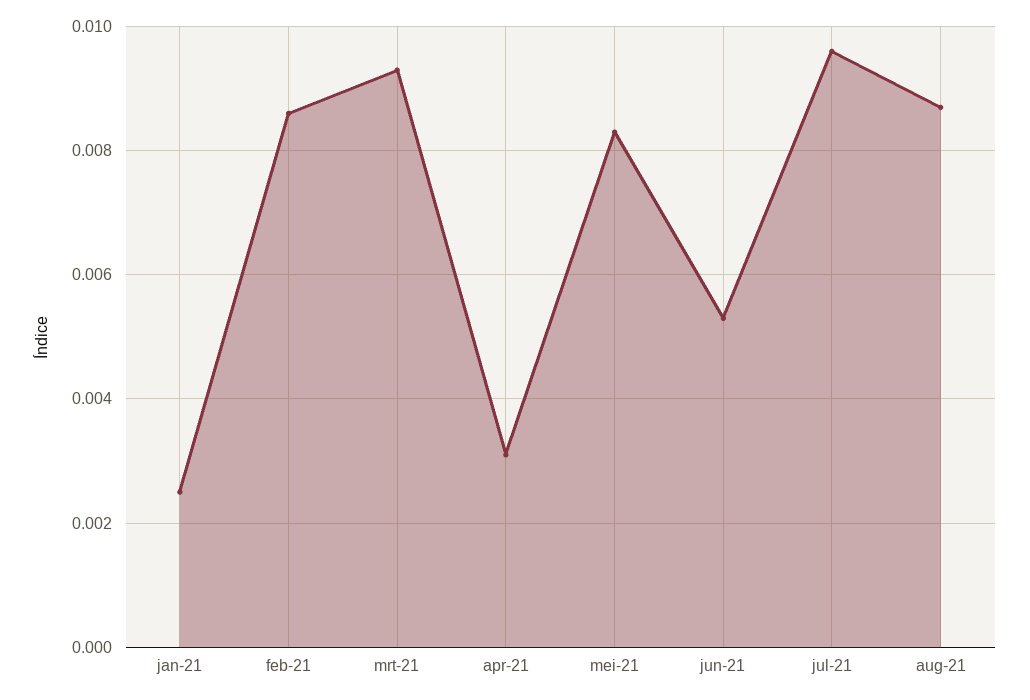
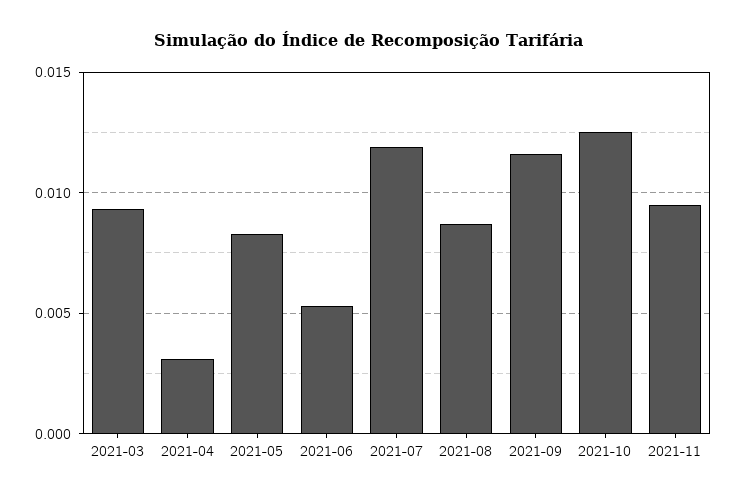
jan-21: 0.0025 -> none
feb-21: 0.0085 -> none
jul-21: 0.0095 -> 0.012
2021-09: none -> 0.0115
2021-10: none -> 0.0125
2021-11: none -> 0.0095

